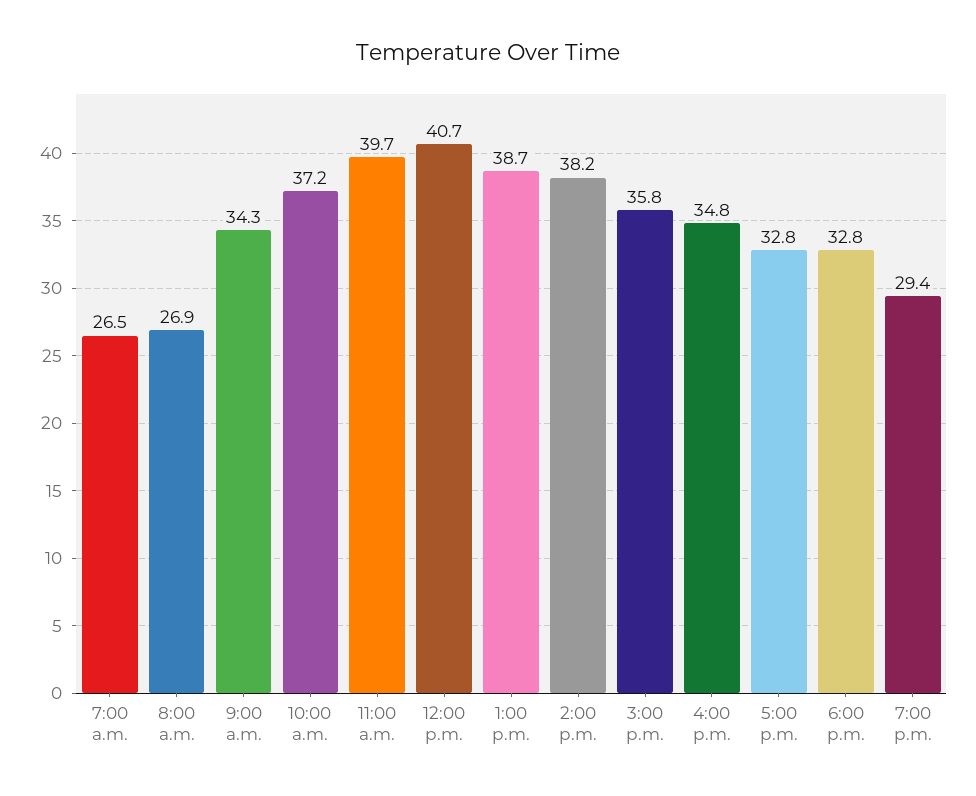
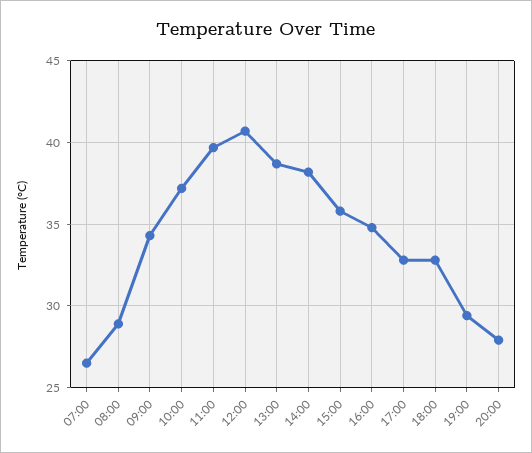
8:00 a.m.: 26.9 -> 29
20:00: none -> 28

